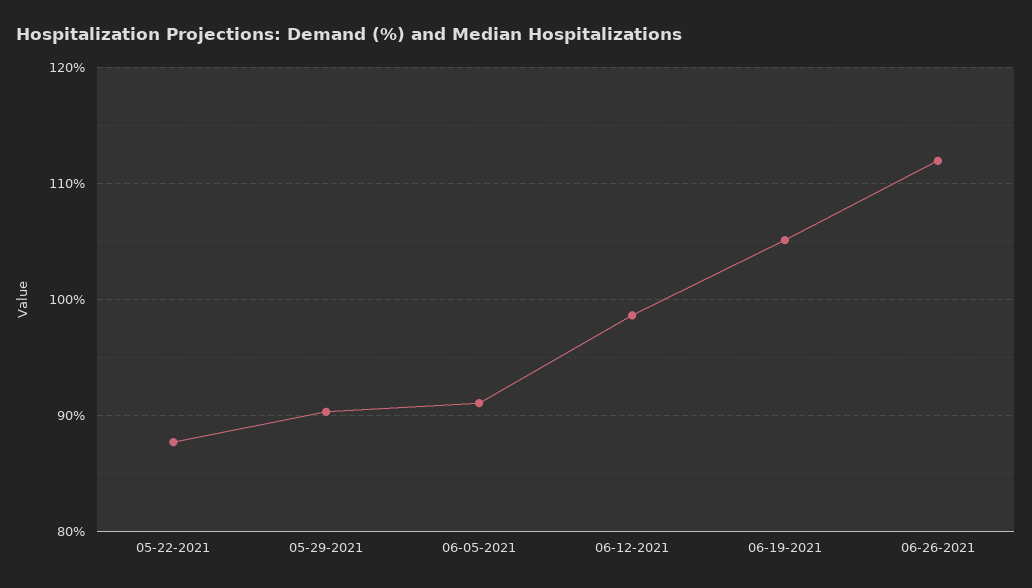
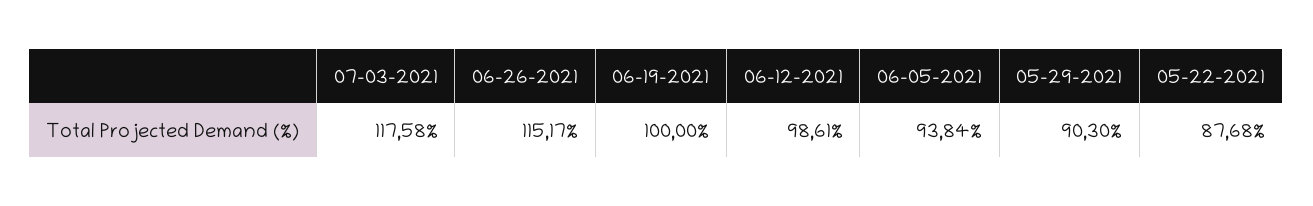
06-05-2021: 91 -> 93.84
06-19-2021: 105 -> 100
06-26-2021: 112 -> 115.17
07-03-2021: none -> 117.58

